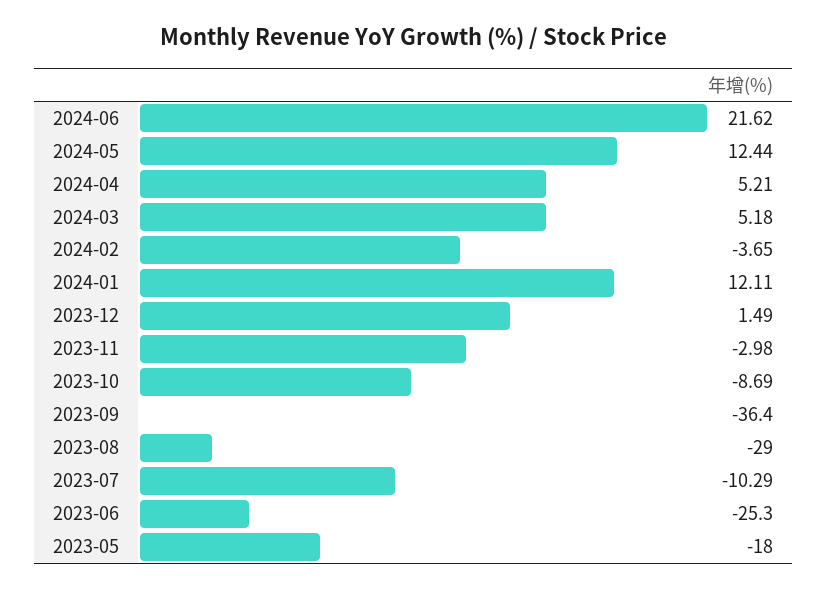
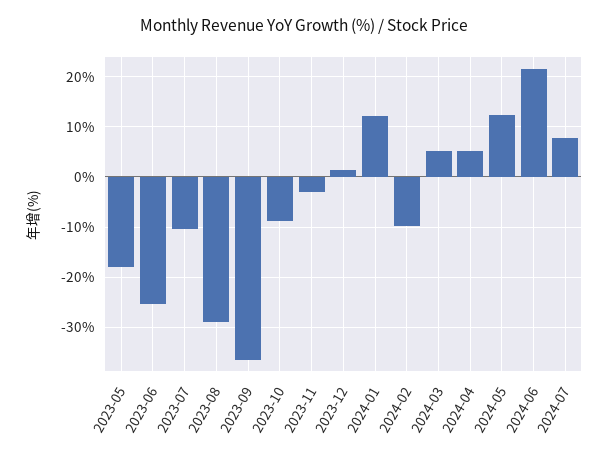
2024-02: -3.65 -> -10
2024-07: none -> 8

